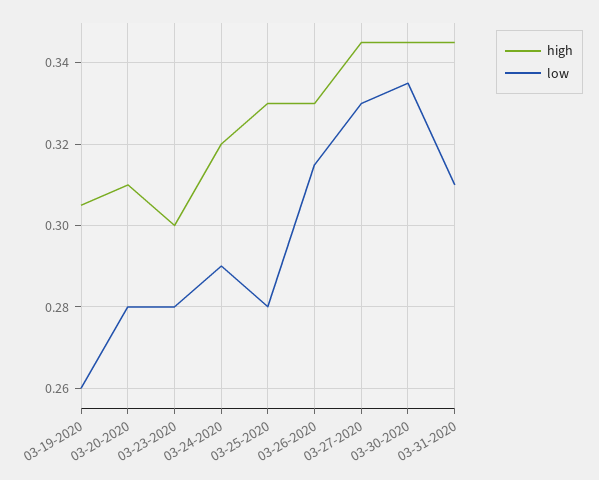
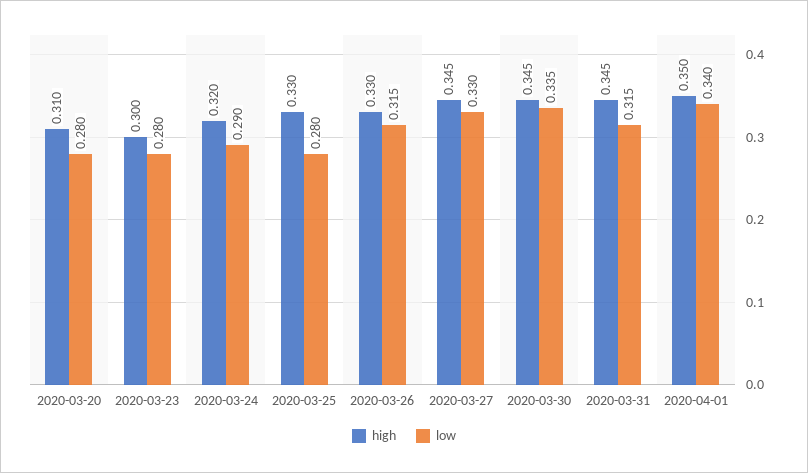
high, 03-19-2020: 0.305 -> none
low, 03-19-2020: 0.26 -> none
low, 03-31-2020: 0.31 -> 0.315
high, 2020-04-01: none -> 0.35
low, 2020-04-01: none -> 0.34

